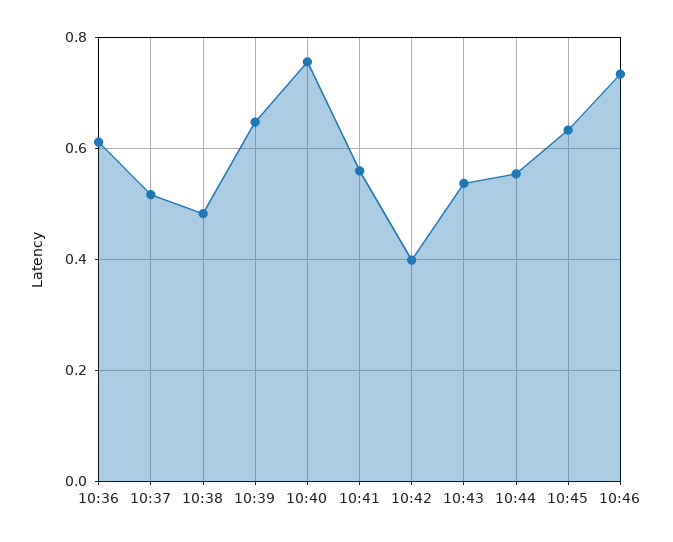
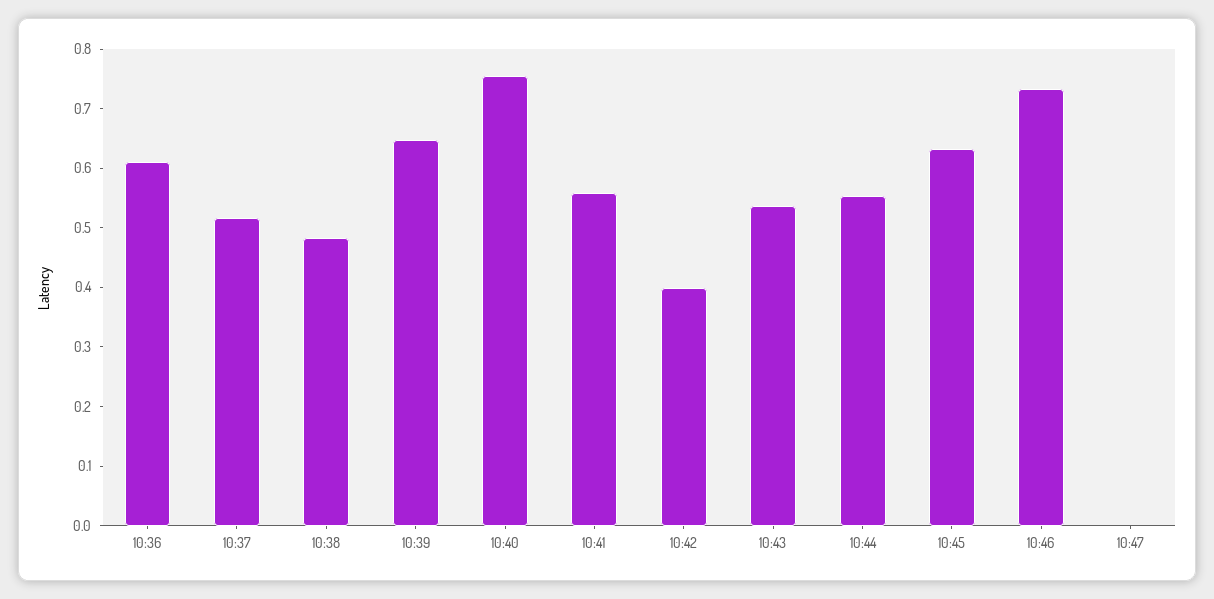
10:47: none -> 0

